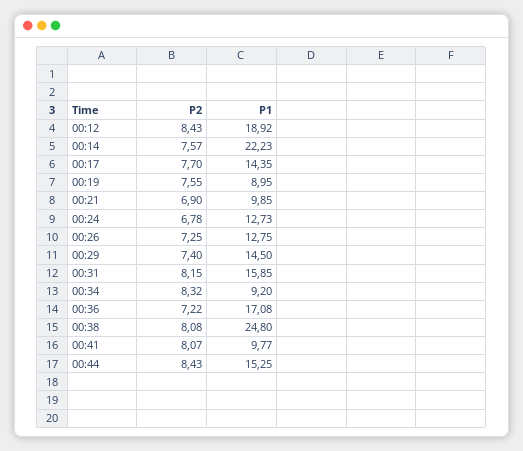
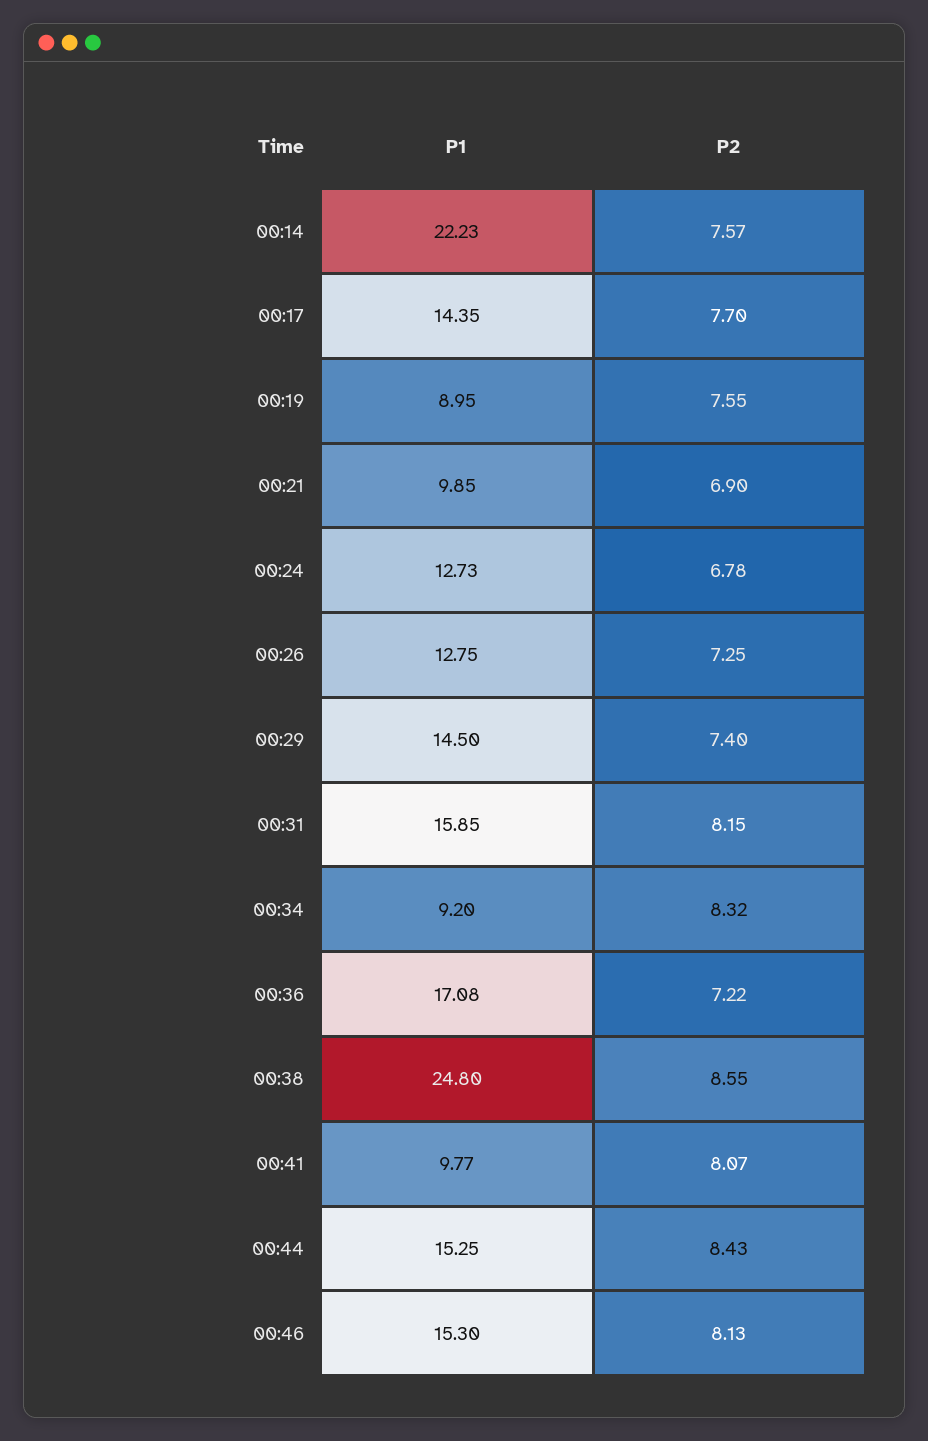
P2, 00:12: 8.43 -> none
P1, 00:12: 18.92 -> none
P2, 00:38: 8.08 -> 8.55
P1, 00:46: none -> 15.3
P2, 00:46: none -> 8.13

